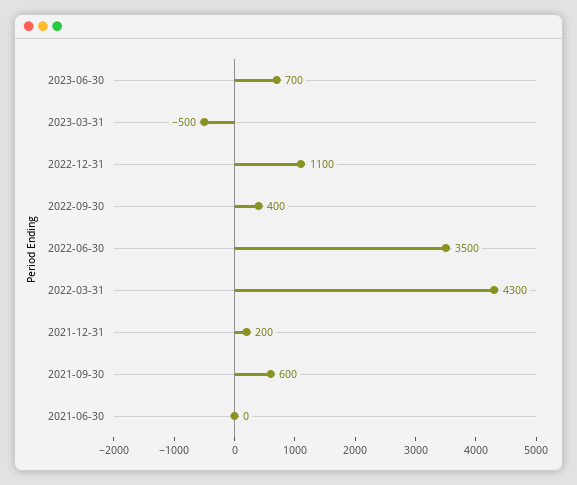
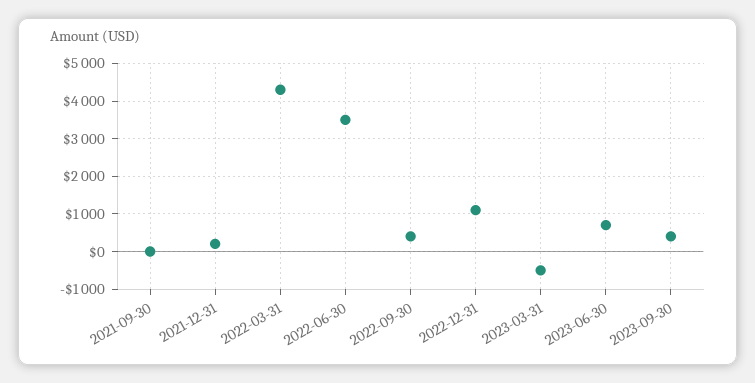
2021-09-30: 600 -> 0
2021-06-30: 0 -> none
2023-09-30: none -> 400

